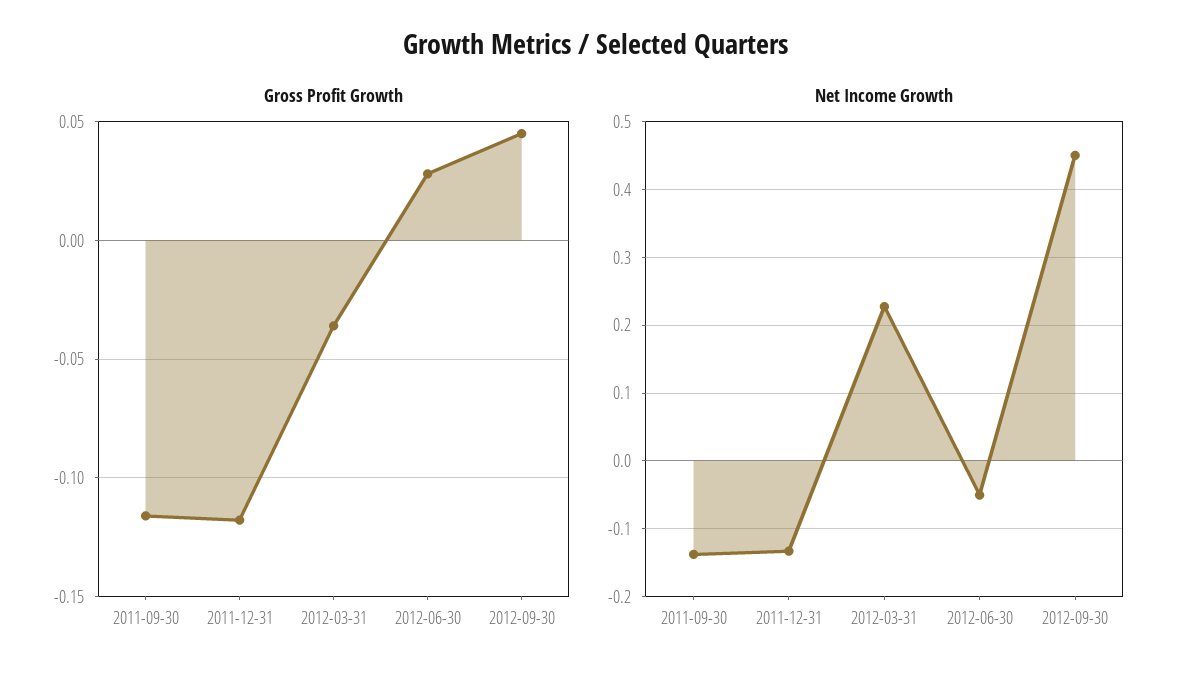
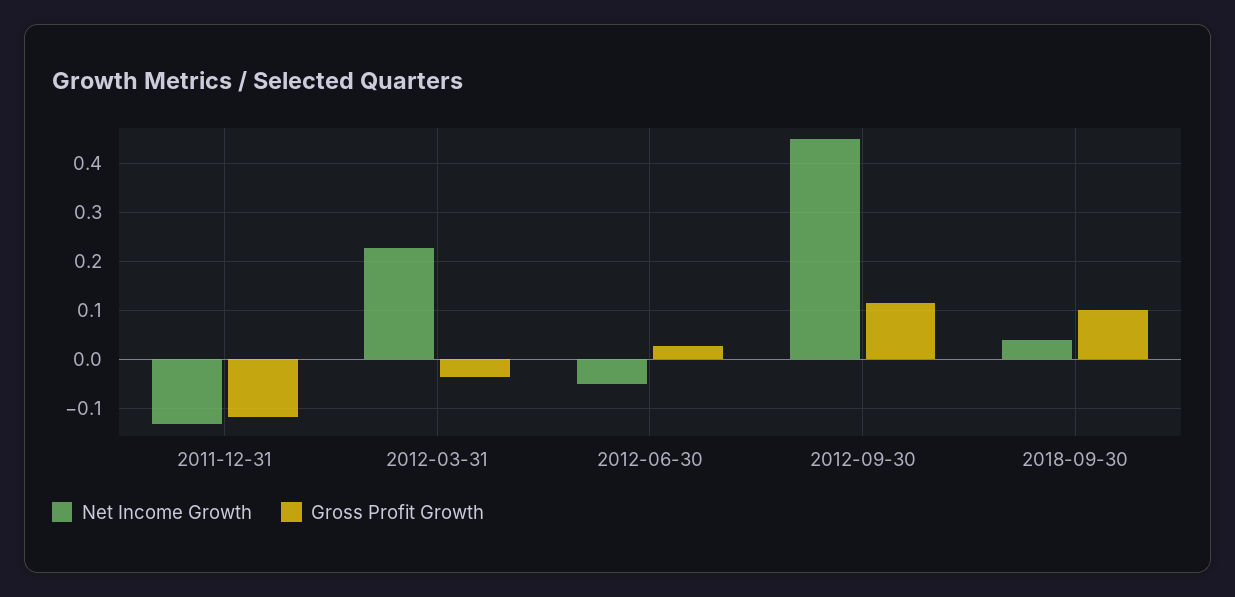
Gross Profit Growth, 2011-09-30: -0.115 -> none
Gross Profit Growth, 2012-09-30: 0.045 -> 0.12
Net Income Growth, 2011-09-30: -0.14 -> none
Net Income Growth, 2018-09-30: none -> 0.04
Gross Profit Growth, 2018-09-30: none -> 0.1

